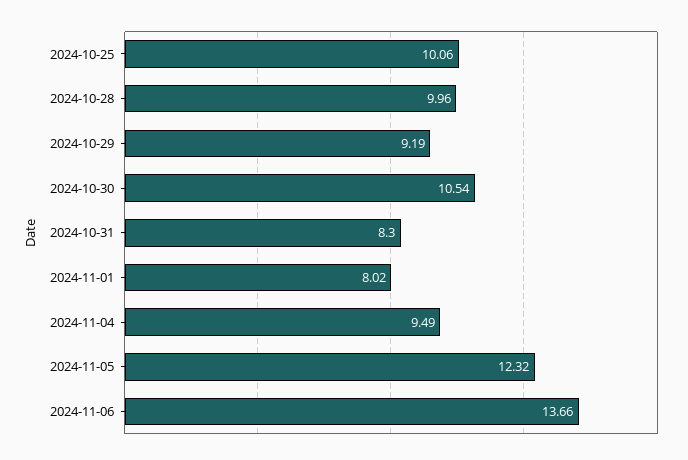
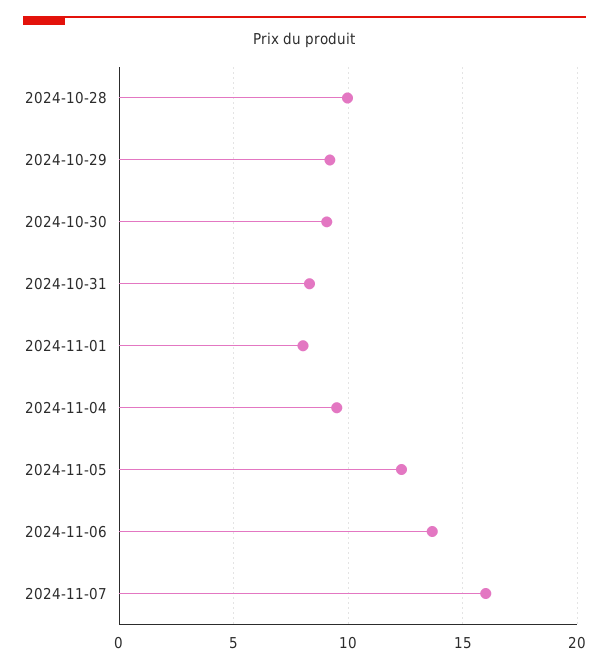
2024-10-25: 10.06 -> none
2024-10-30: 10.54 -> 9
2024-11-07: none -> 16

